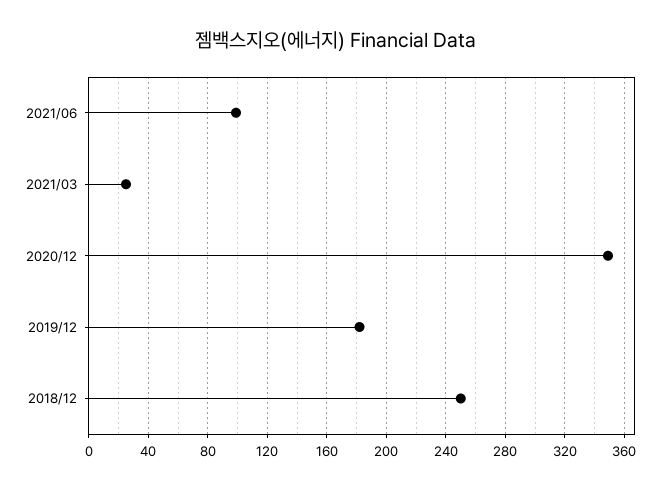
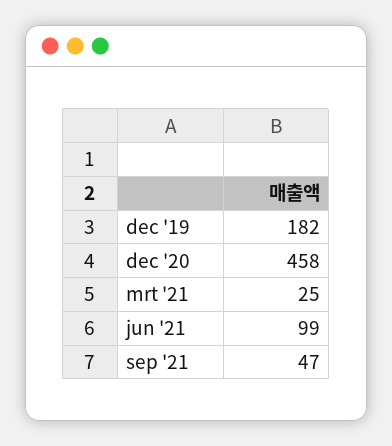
2020/12: 350 -> 458
2018/12: 250 -> none
sep '21: none -> 47

